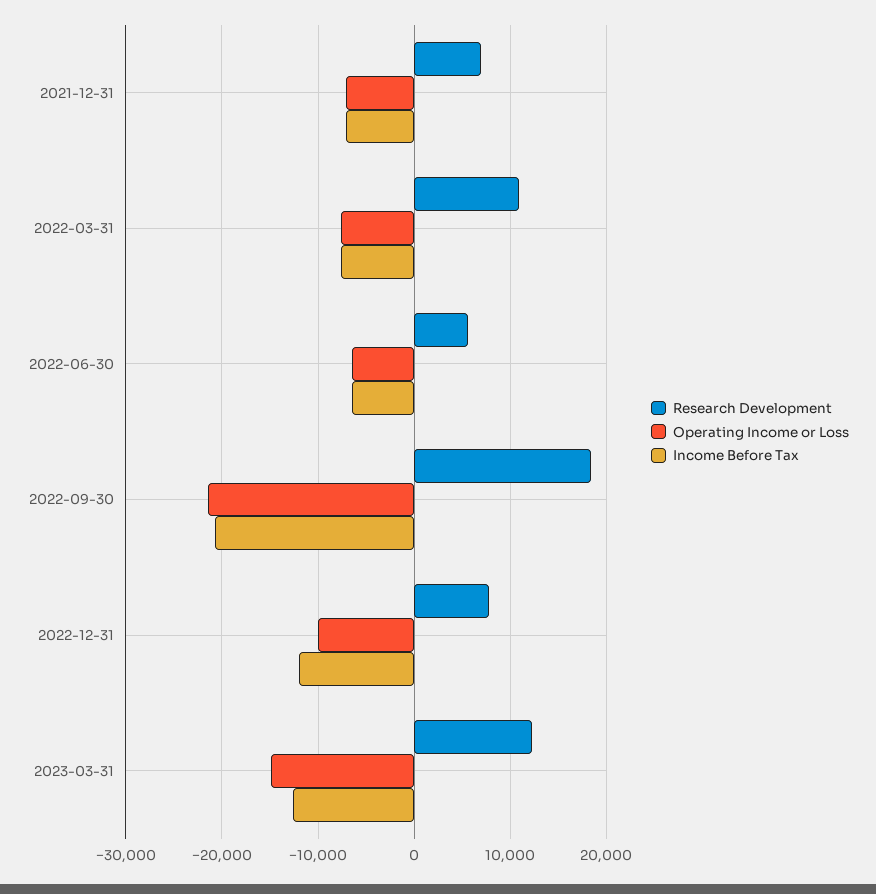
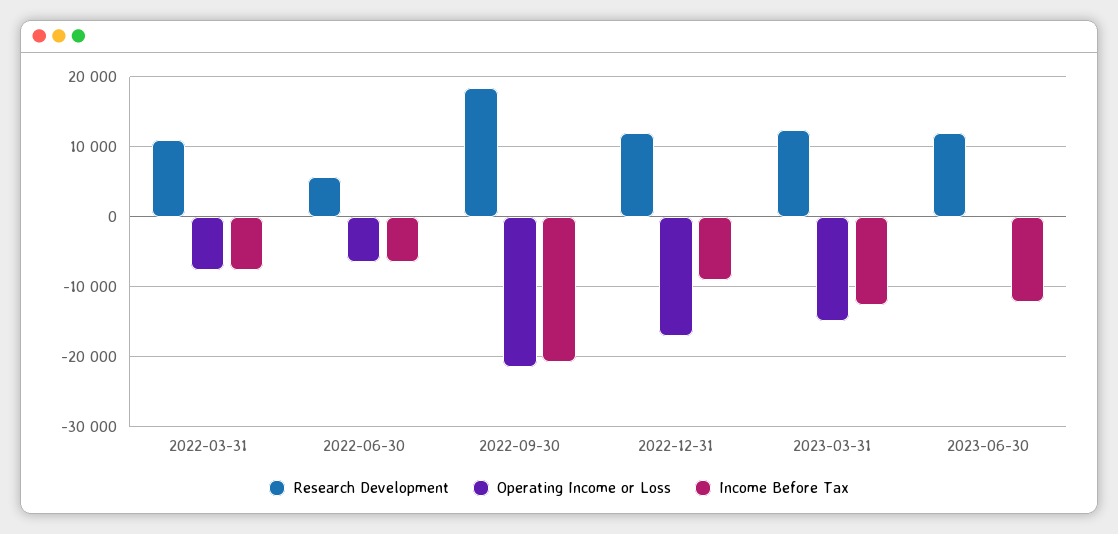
Research Development, 2021-12-31: 7000 -> none
Operating Income or Loss, 2021-12-31: -7000 -> none
Income Before Tax, 2021-12-31: -7000 -> none
Research Development, 2022-12-31: 8000 -> 12000
Operating Income or Loss, 2022-12-31: -10000 -> -17000
Income Before Tax, 2022-12-31: -12000 -> -9000
Research Development, 2023-06-30: none -> 12000
Operating Income or Loss, 2023-06-30: none -> 0
Income Before Tax, 2023-06-30: none -> -12000

